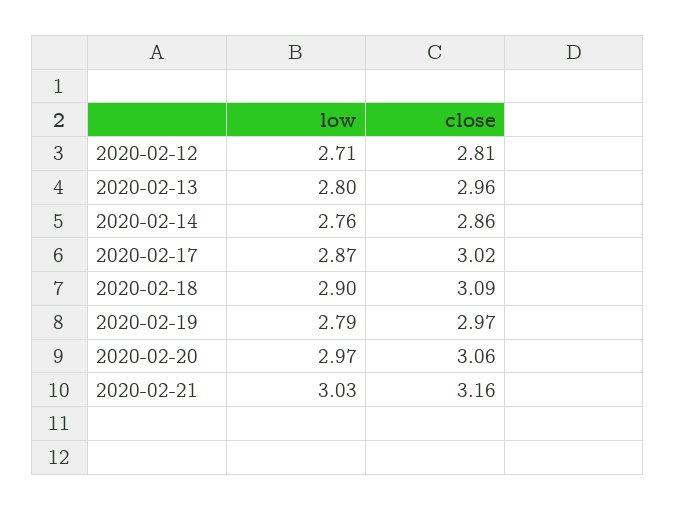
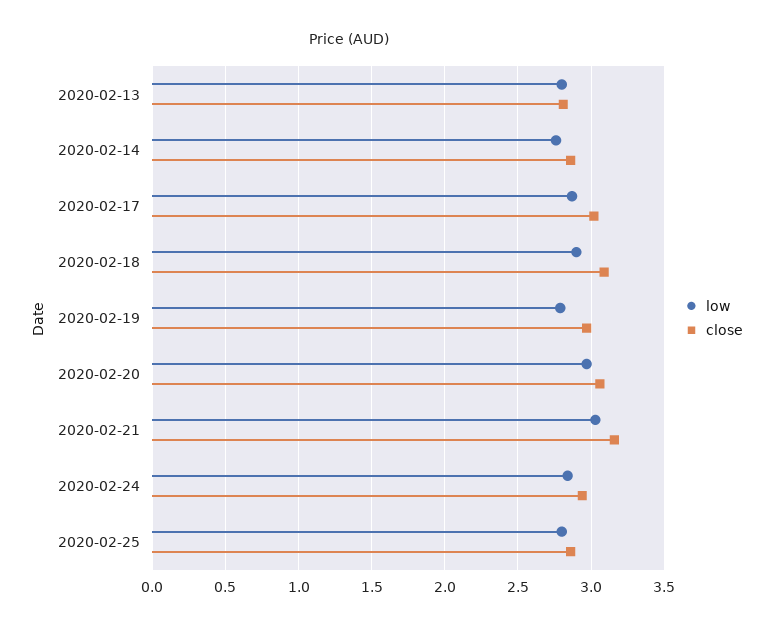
low, 2020-02-12: 2.71 -> none
close, 2020-02-12: 2.81 -> none
close, 2020-02-13: 2.96 -> 2.8
low, 2020-02-24: none -> 2.85
close, 2020-02-24: none -> 2.95
low, 2020-02-25: none -> 2.8
close, 2020-02-25: none -> 2.85

